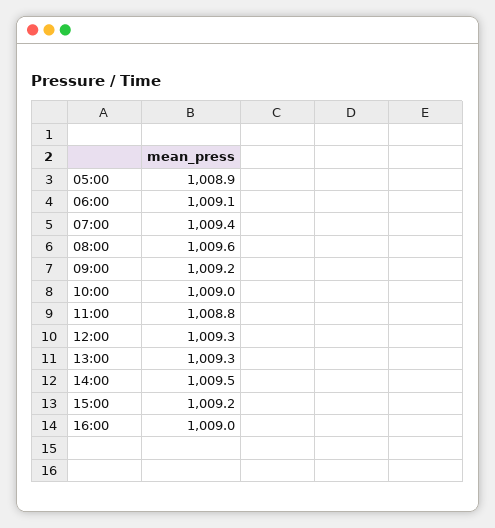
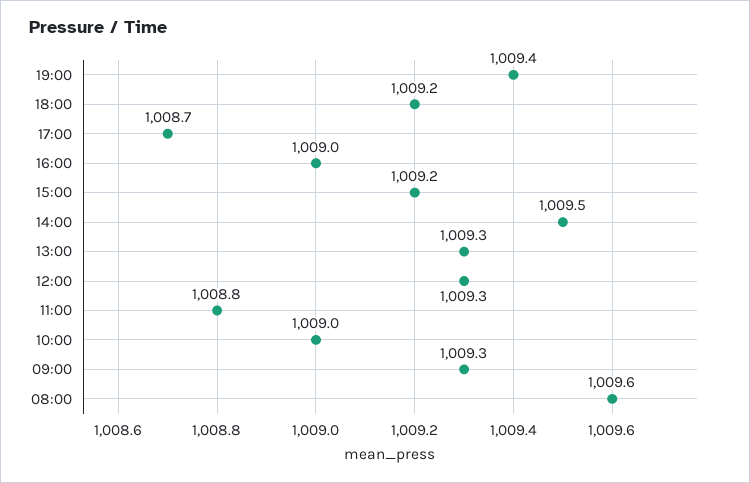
05:00: 1008.9 -> none
06:00: 1009.1 -> none
07:00: 1009.4 -> none
09:00: 1009.2 -> 1009.3
19:00: none -> 1009.4
18:00: none -> 1009.2
17:00: none -> 1008.7

